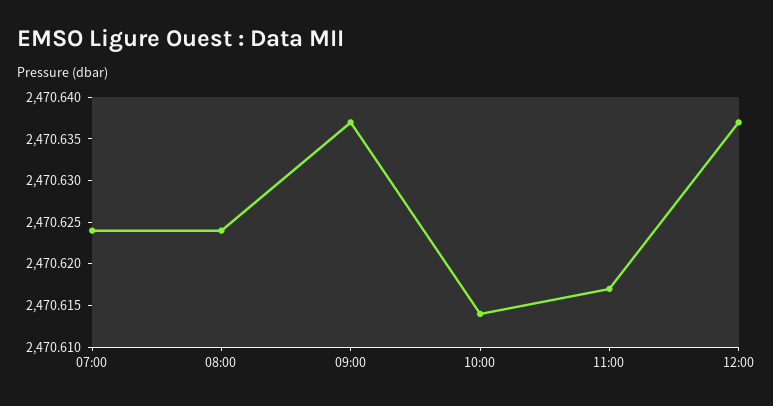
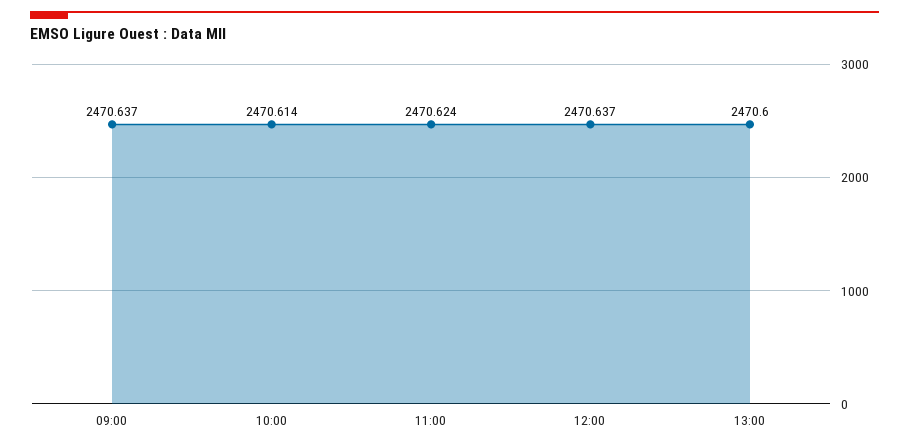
07:00: 2470.624 -> none
08:00: 2470.624 -> none
11:00: 2470.617 -> 2470.624
13:00: none -> 2470.6

